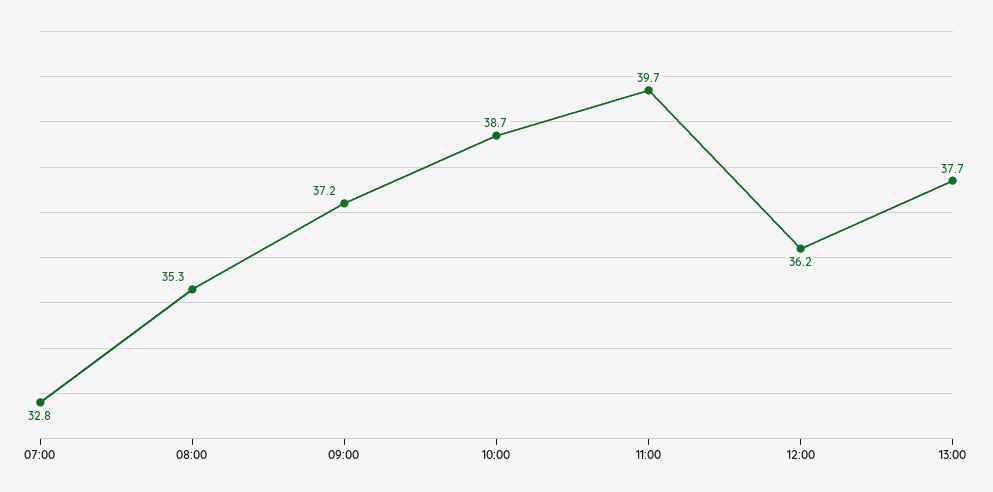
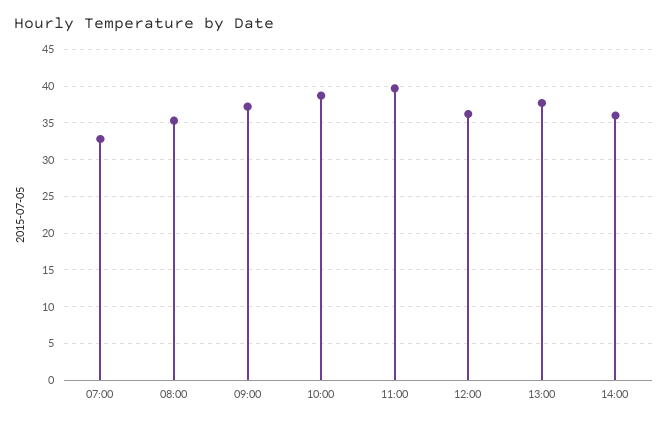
14:00: none -> 36

